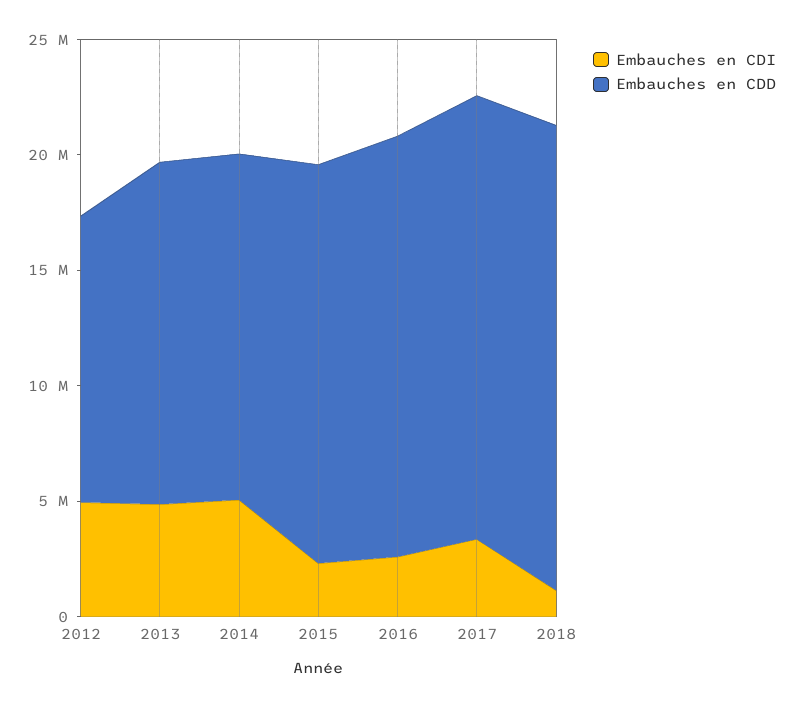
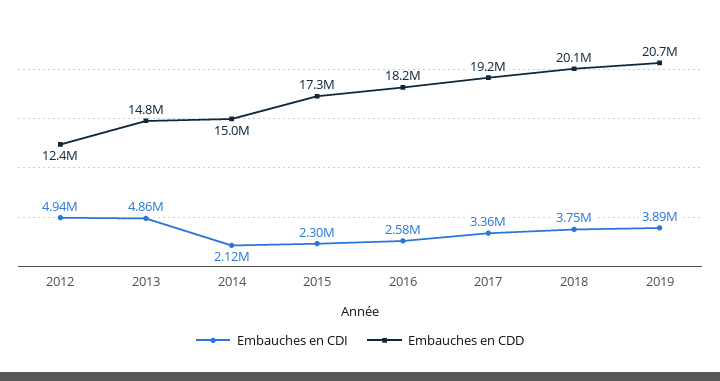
Embauches en CDI, 2014: 5000000 -> 2120000
Embauches en CDI, 2018: 1000000 -> 3750000
Embauches en CDI, 2019: none -> 3890000
Embauches en CDD, 2019: none -> 20700000

